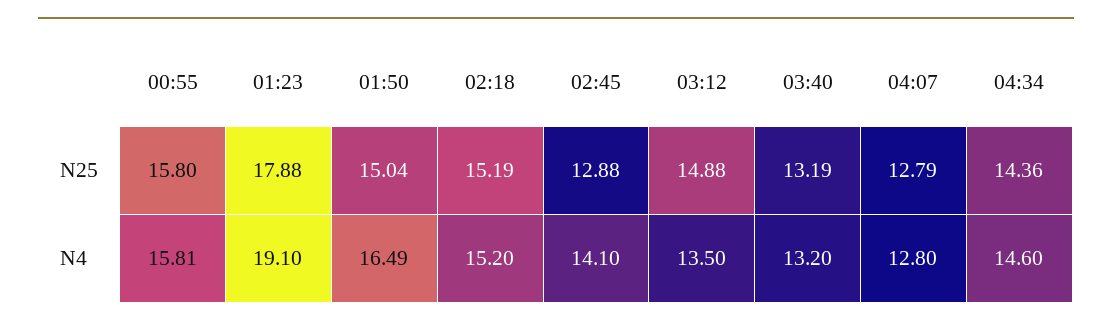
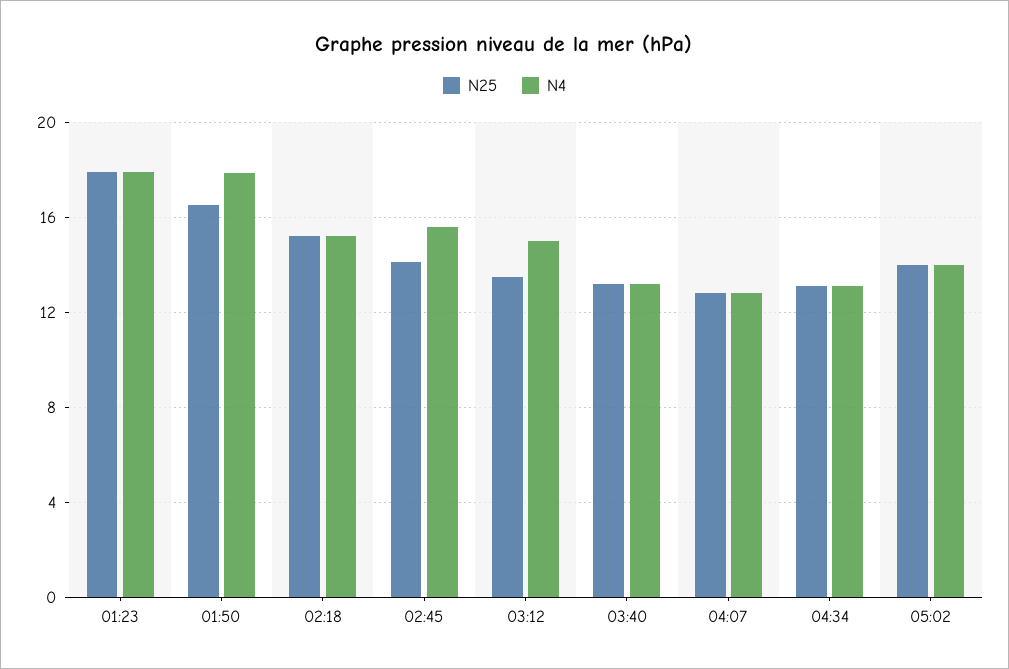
N25, 00:55: 15.8 -> none
N25, 01:50: 15.04 -> 16.5
N25, 02:45: 12.88 -> 14
N25, 03:12: 14.88 -> 13.5
N25, 04:34: 14.36 -> 13
N4, 00:55: 15.81 -> none
N4, 01:23: 19.1 -> 18
N4, 01:50: 16.49 -> 18
N4, 02:45: 14.1 -> 15.5
N4, 03:12: 13.5 -> 15
N4, 04:34: 14.6 -> 13
N25, 05:02: none -> 14
N4, 05:02: none -> 14

